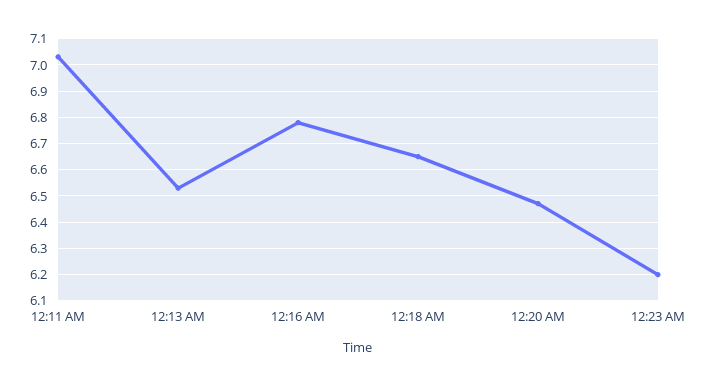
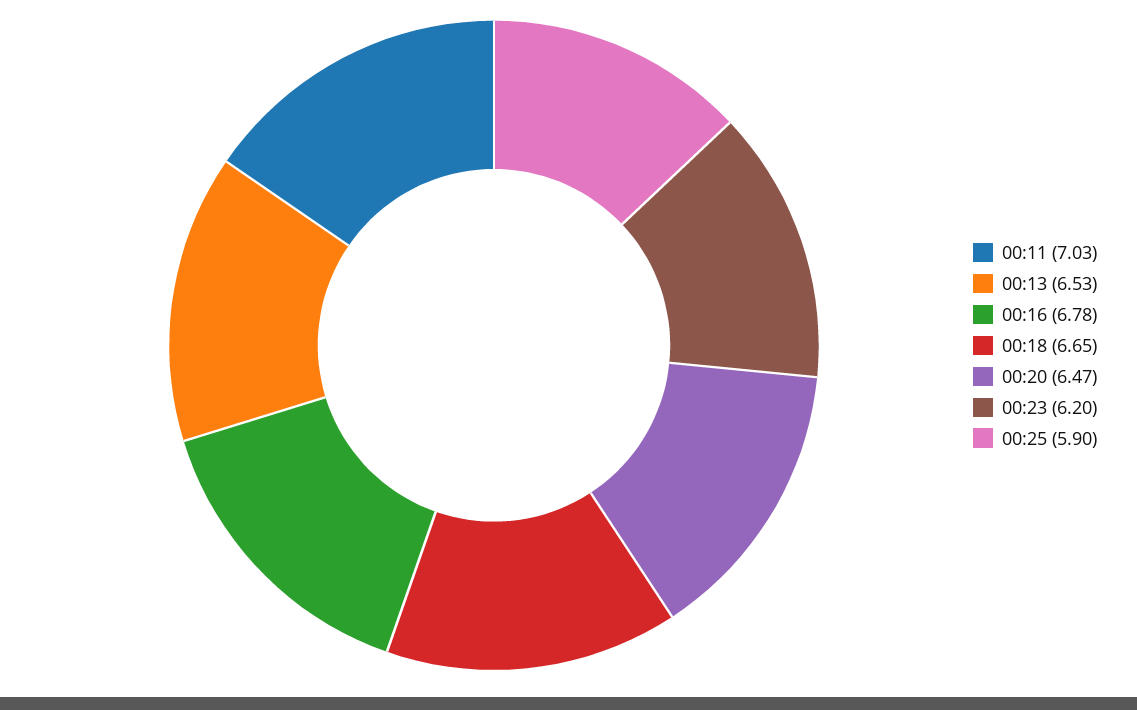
00:25: none -> 5.9

